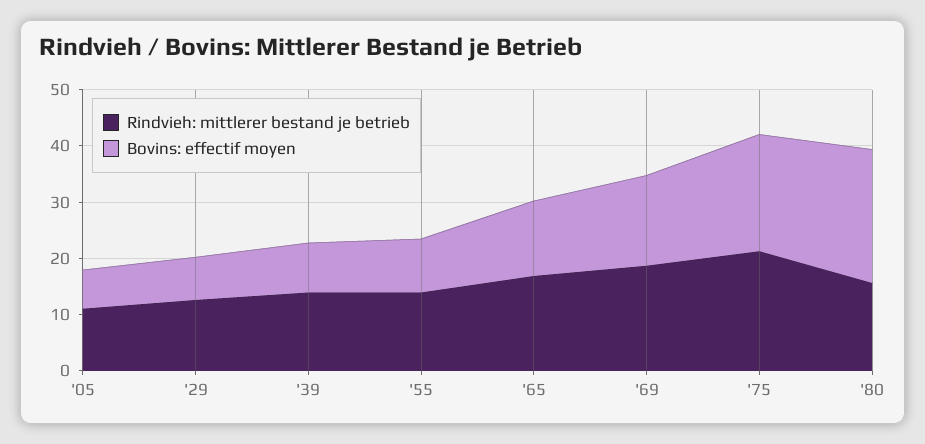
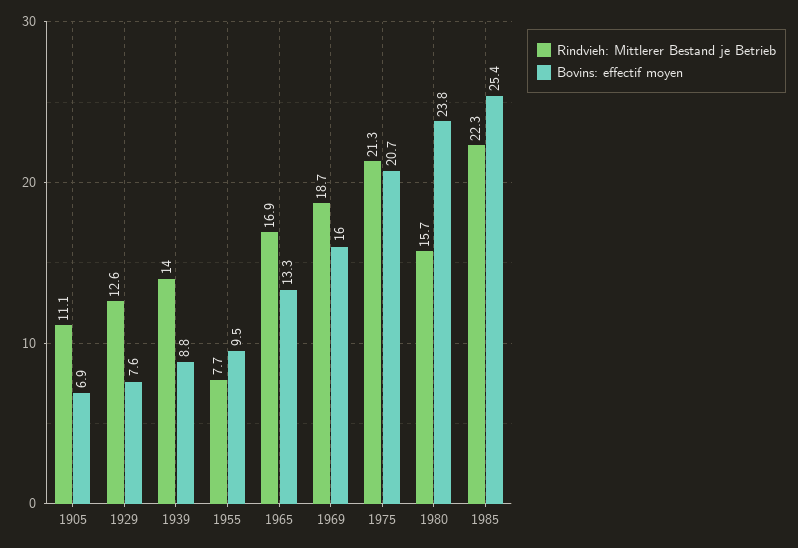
Rindvieh: mittlerer bestand je betrieb, '55: 14 -> 7.7
Rindvieh: mittlerer bestand je betrieb, 1985: none -> 22.3
Bovins: effectif moyen, 1985: none -> 25.4

